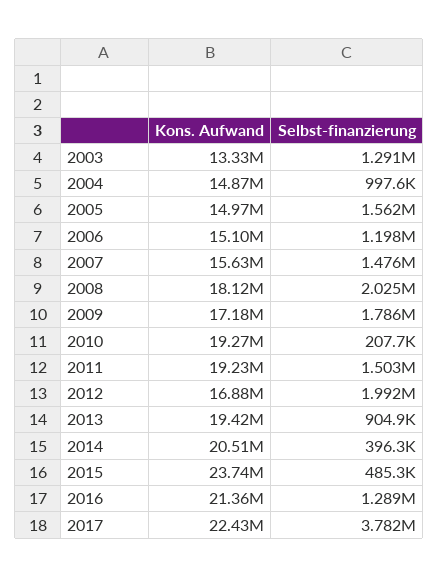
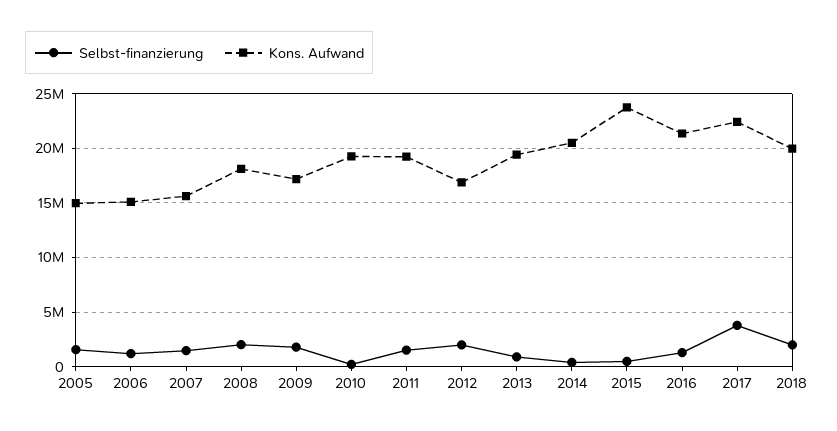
Kons. Aufwand, 2003: 13330000 -> none
Selbst-finanzierung, 2003: 1291000 -> none
Kons. Aufwand, 2004: 14870000 -> none
Selbst-finanzierung, 2004: 997600 -> none
Selbst-finanzierung, 2018: none -> 2000000
Kons. Aufwand, 2018: none -> 20000000

